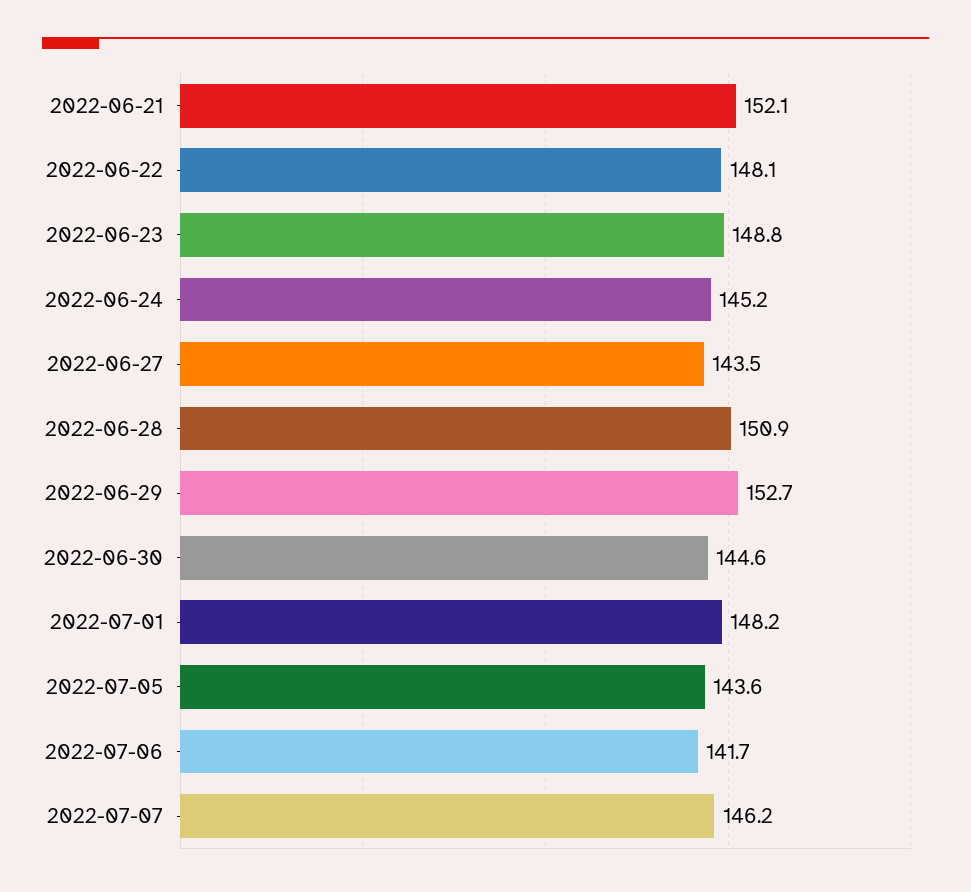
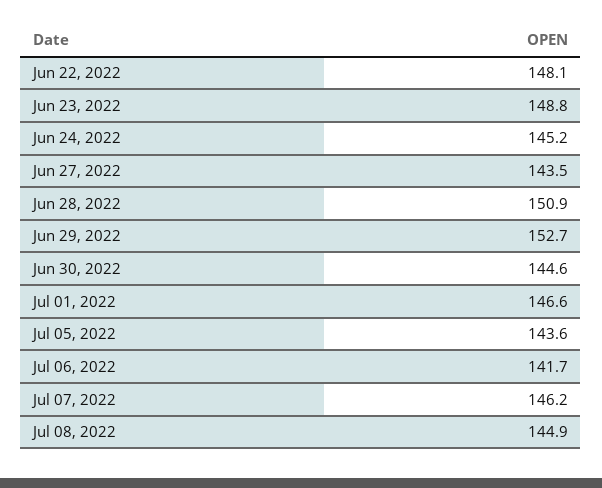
2022-06-21: 152.1 -> none
2022-07-01: 148.2 -> 146.6
Jul 08, 2022: none -> 144.9

